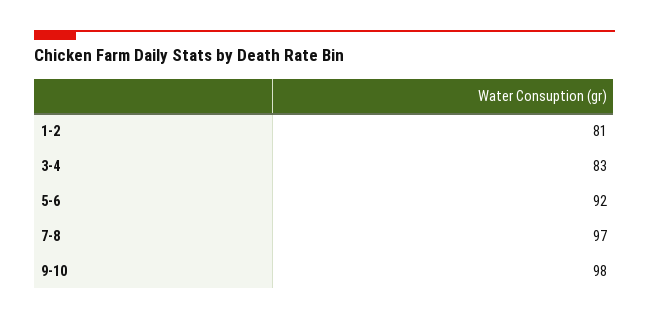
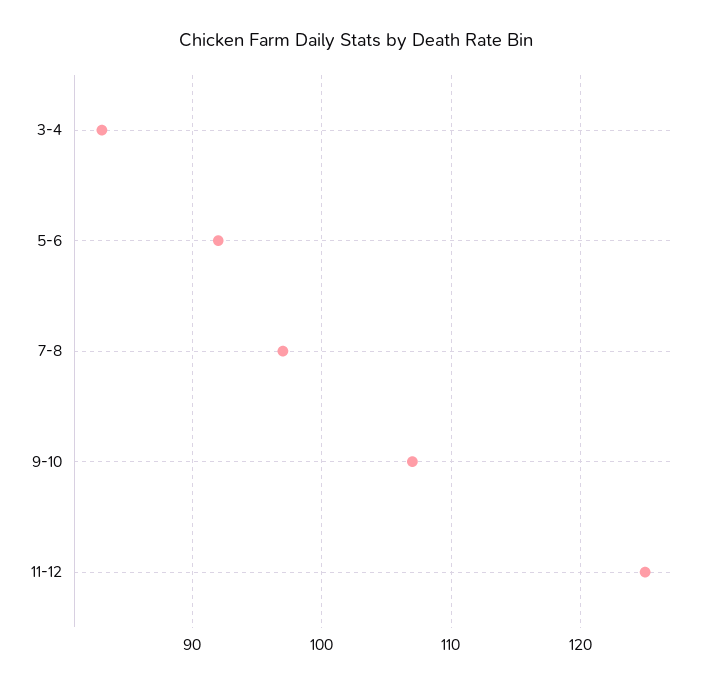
1-2: 81 -> none
9-10: 98 -> 107
11-12: none -> 125

